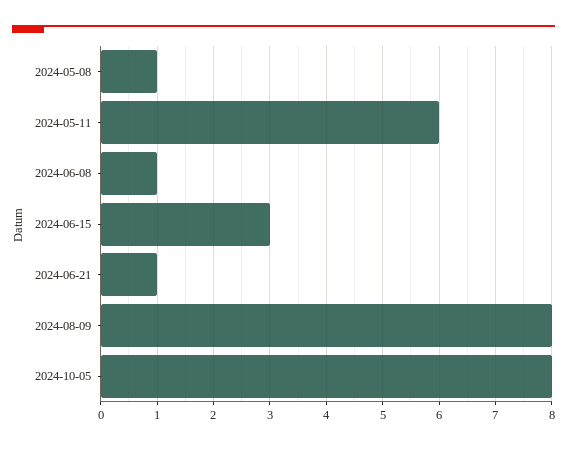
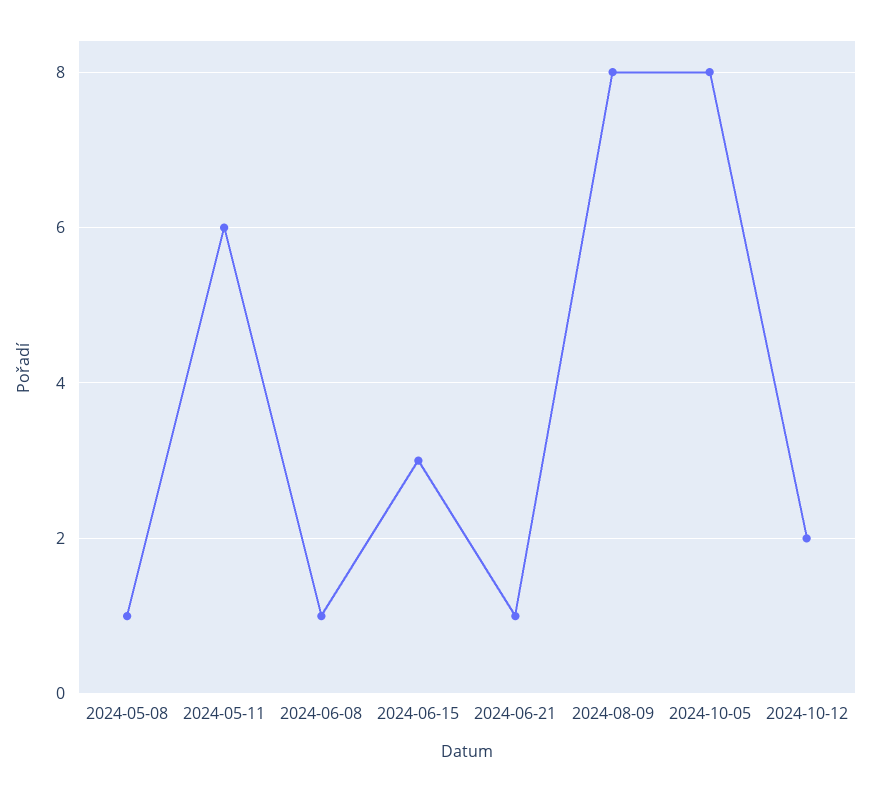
2024-10-12: none -> 2

